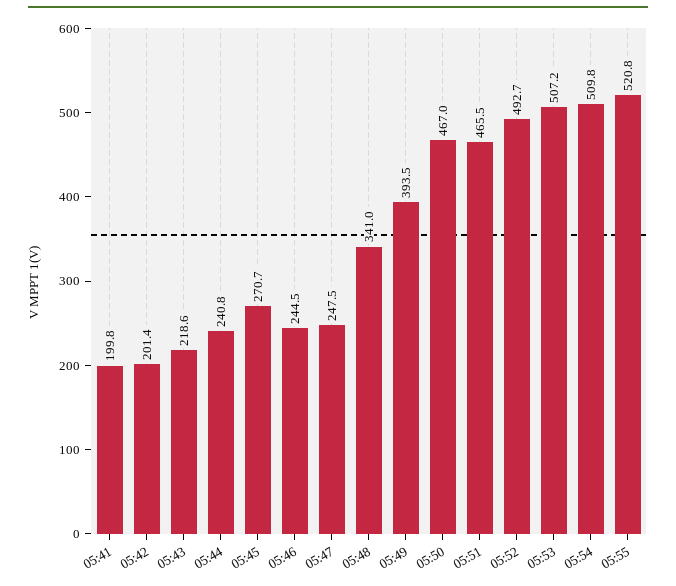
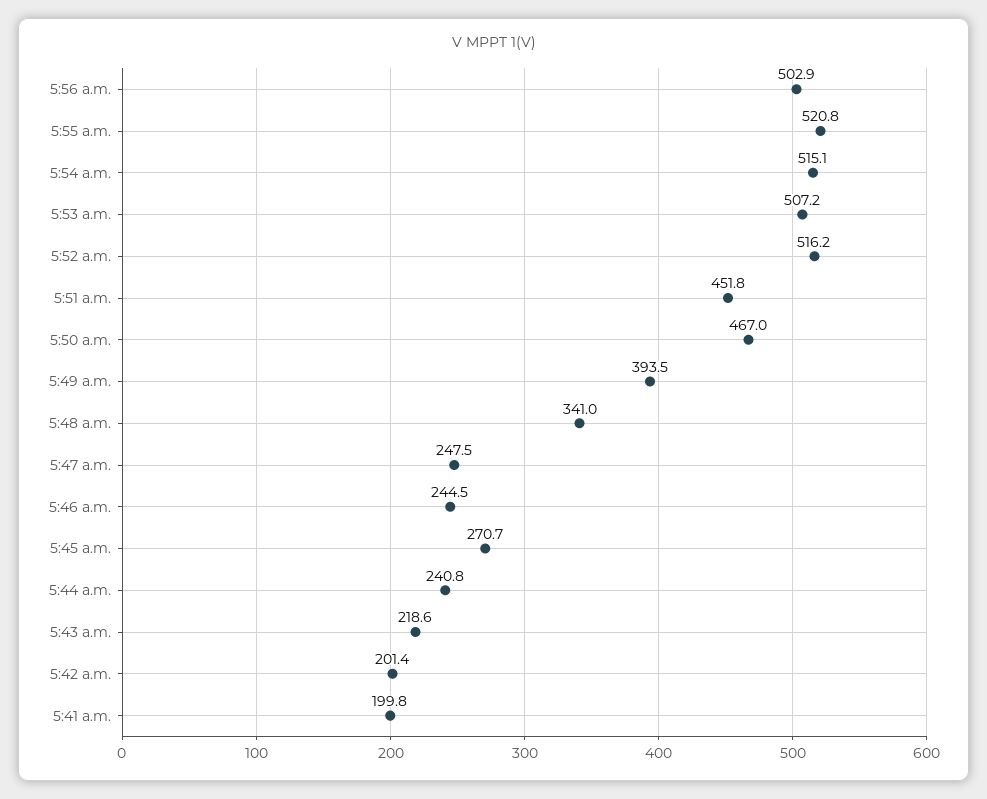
05:51: 465.5 -> 451.8
05:52: 492.7 -> 516.2
05:54: 509.8 -> 515.1
5:56 a.m.: none -> 502.9

